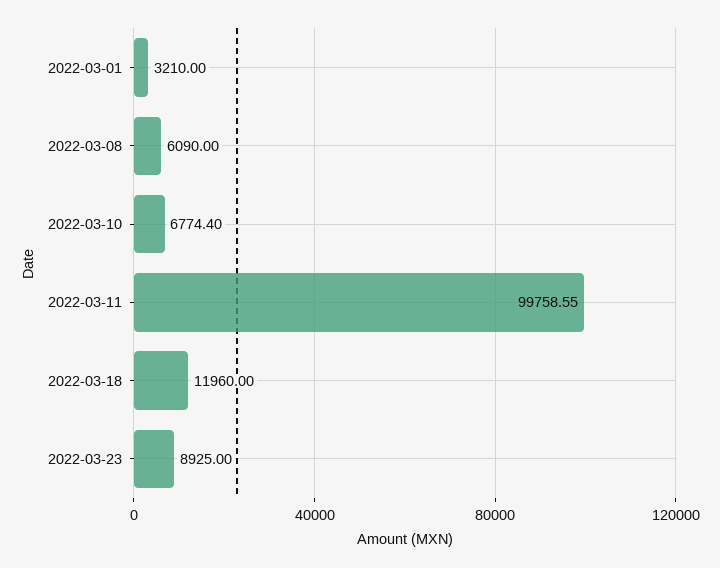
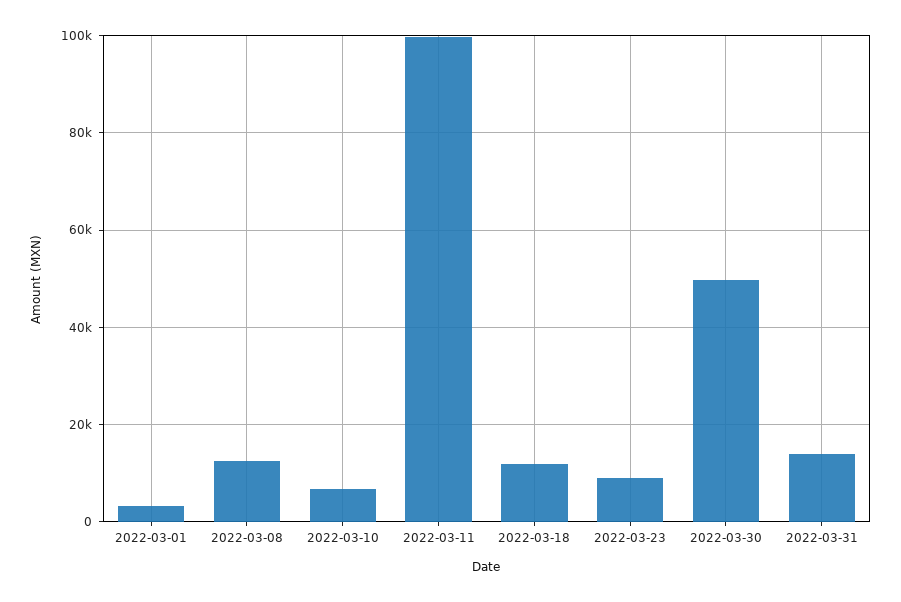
2022-03-08: 6090 -> 12000
2022-03-30: none -> 50000
2022-03-31: none -> 14000

